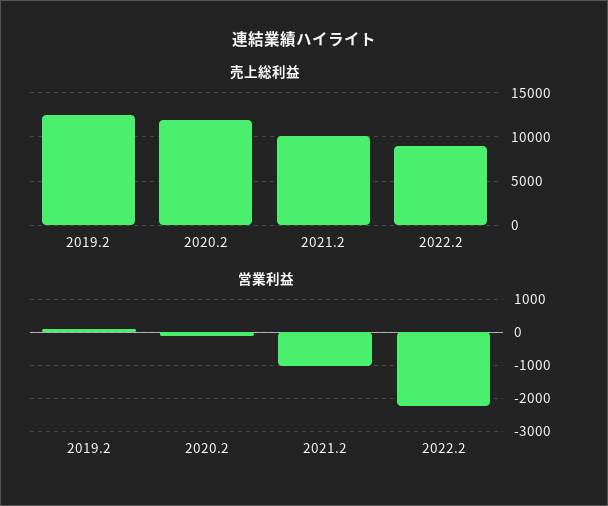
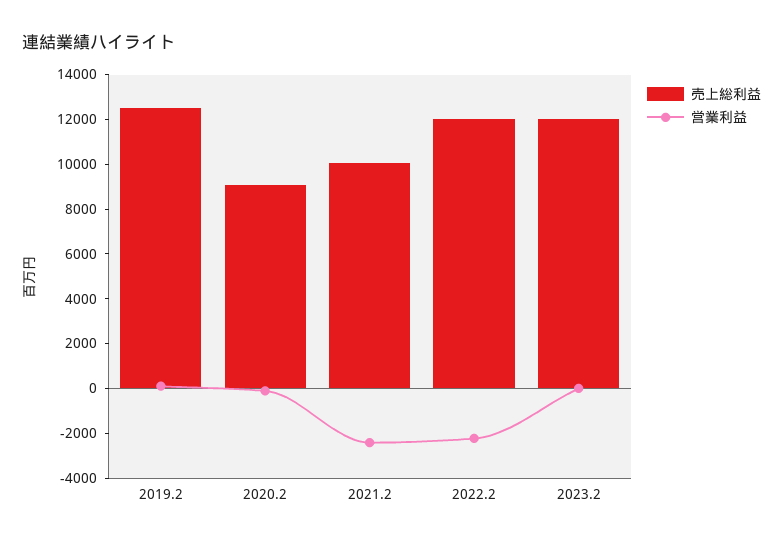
売上総利益, 2020.2: 12000 -> 9000
売上総利益, 2022.2: 9000 -> 12000
営業利益, 2021.2: -1000 -> -2500
売上総利益, 2023.2: none -> 12000
営業利益, 2023.2: none -> 0

